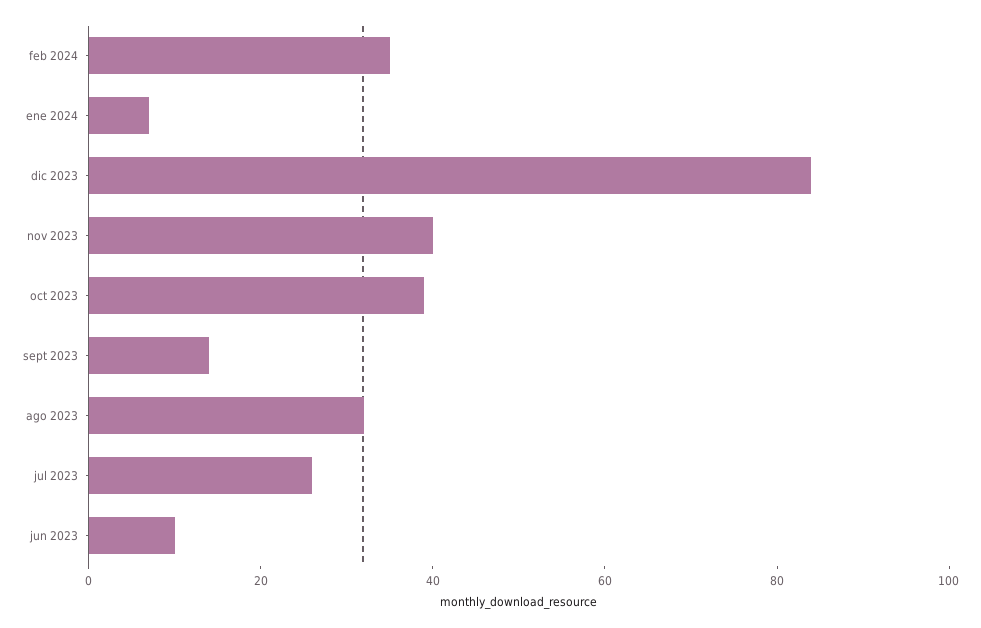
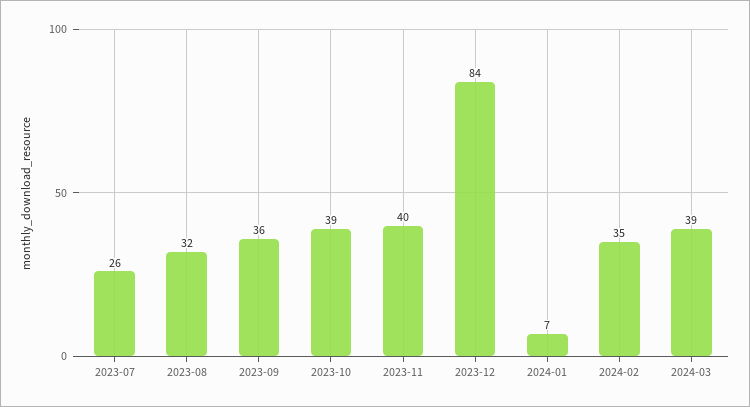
sept 2023: 15 -> 36
jun 2023: 10 -> none
2024-03: none -> 39

